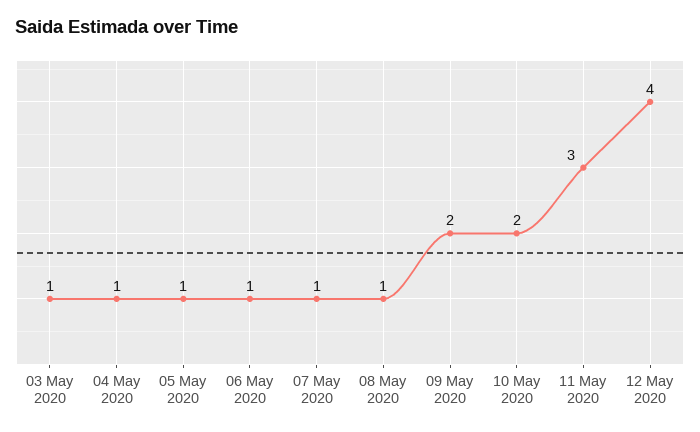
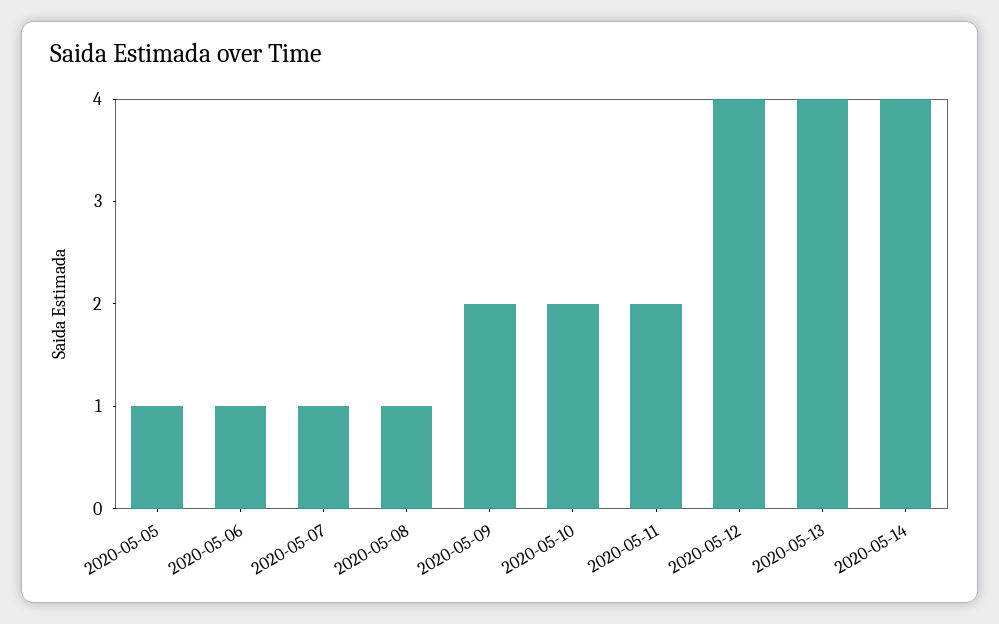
03 May 2020: 1 -> none
04 May 2020: 1 -> none
11 May 2020: 3 -> 2
2020-05-13: none -> 4
2020-05-14: none -> 4

